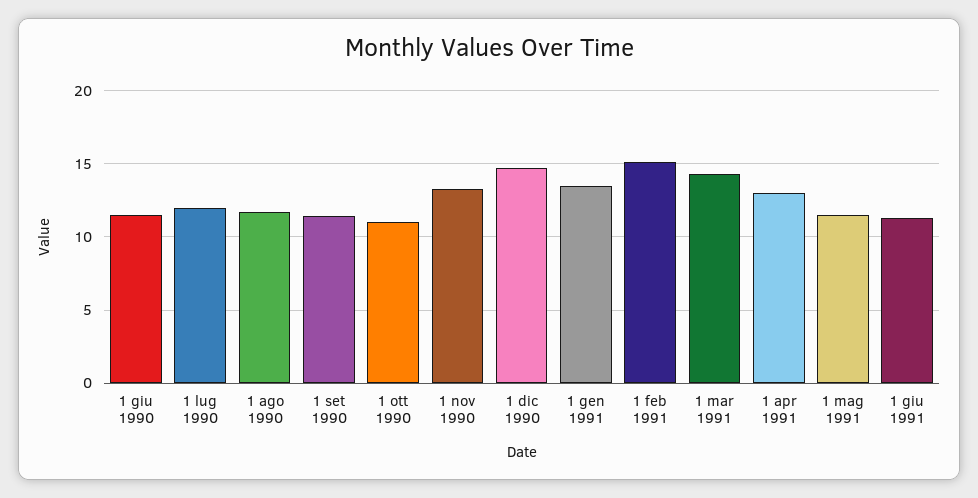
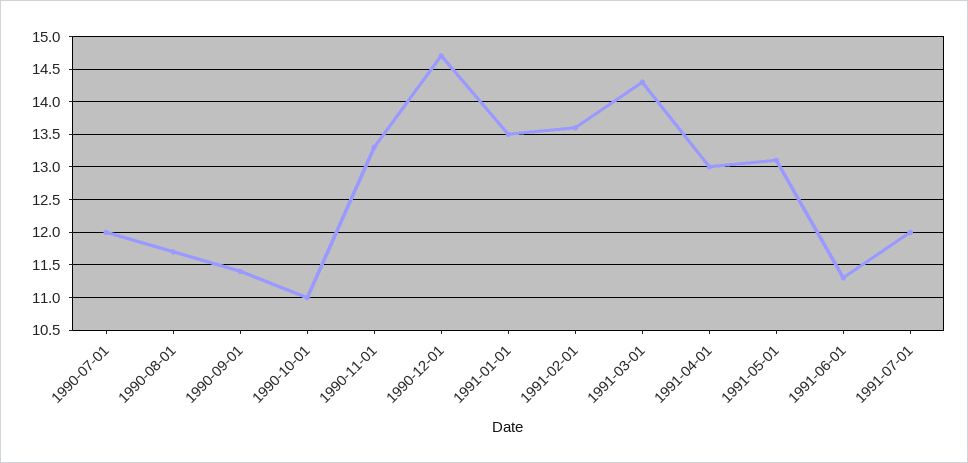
1 giu 1990: 11.5 -> none
1 feb 1991: 15 -> 13.6
1 mag 1991: 11.5 -> 13.1
1991-07-01: none -> 12

